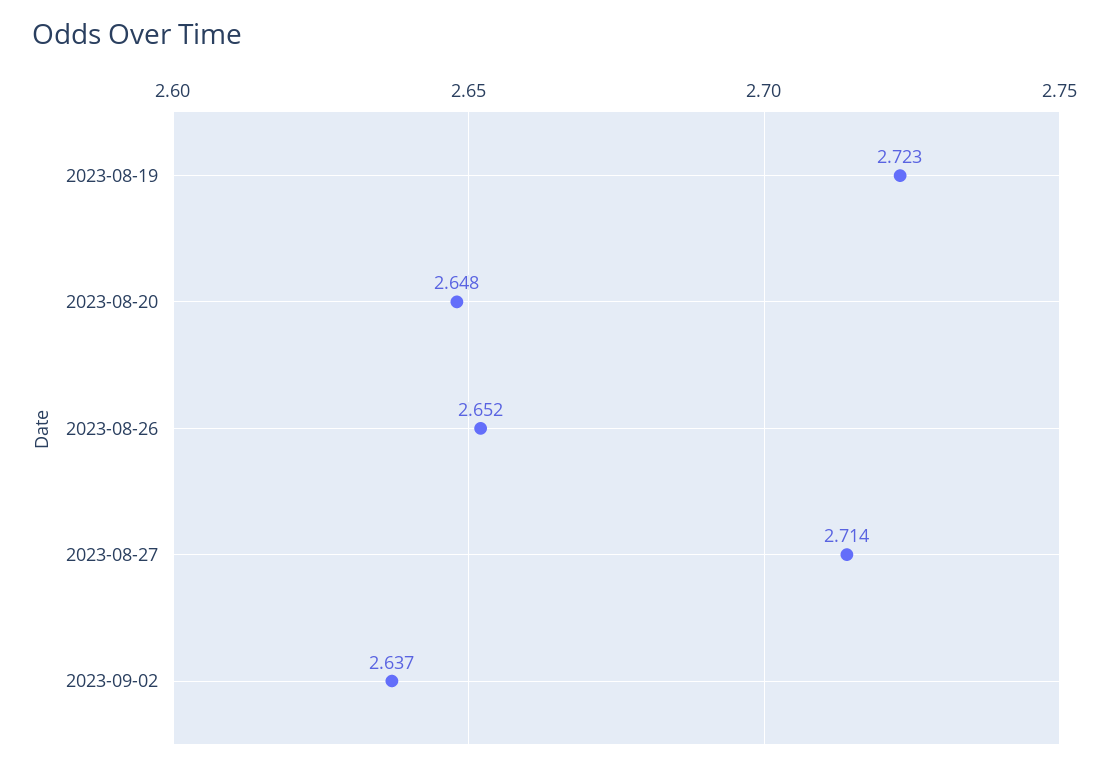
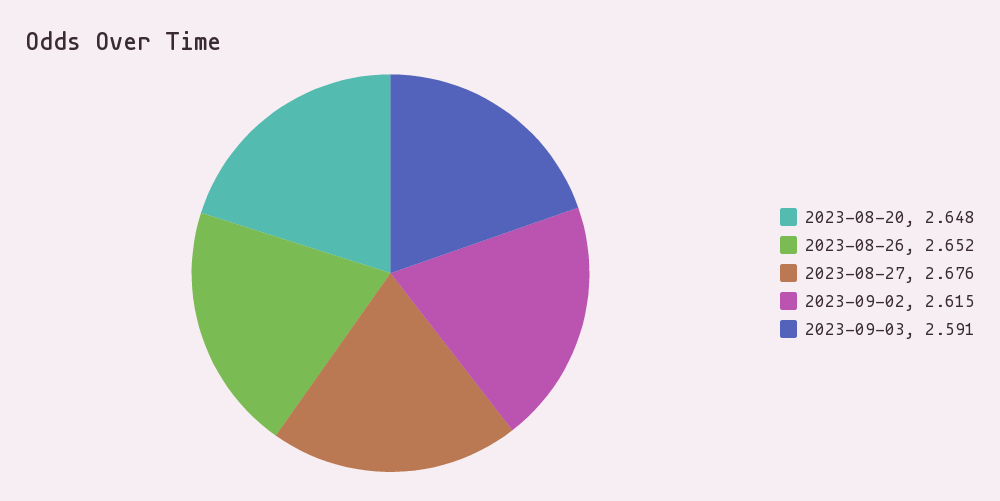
2023-08-19: 2.723 -> none
2023-08-27: 2.714 -> 2.676
2023-09-02: 2.637 -> 2.615
2023-09-03: none -> 2.591

